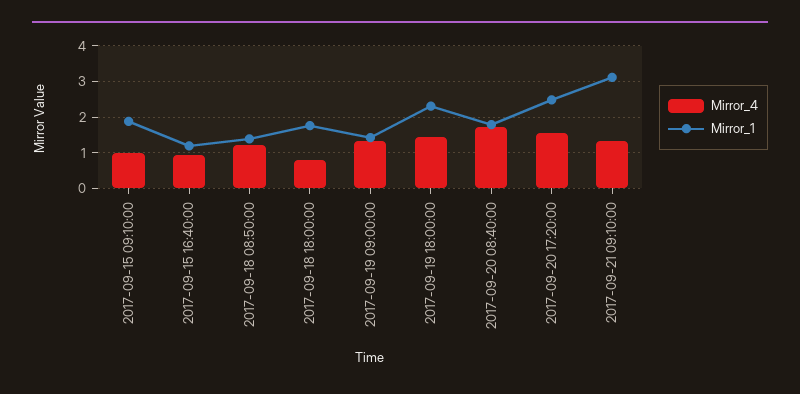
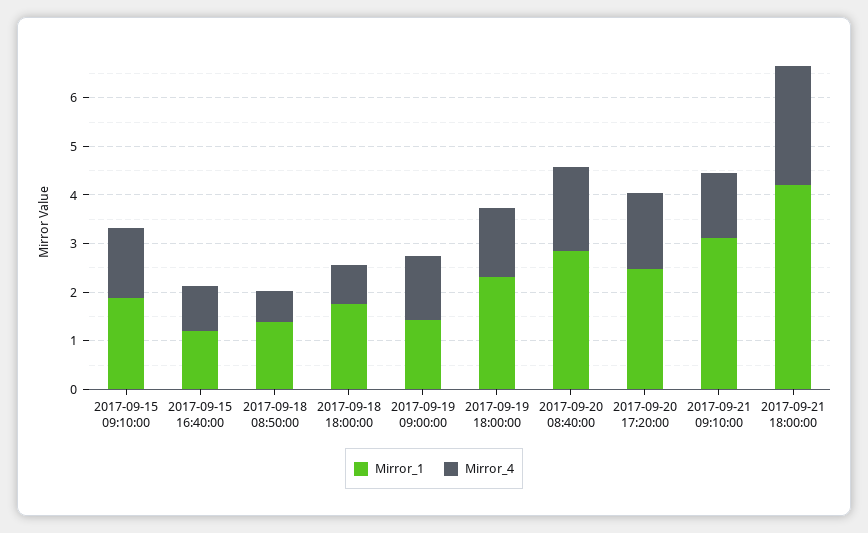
Mirror_4, 2017-09-15 09:10:00: 1 -> 1.4
Mirror_4, 2017-09-18 08:50:00: 1.2 -> 0.6
Mirror_1, 2017-09-20 08:40:00: 1.8 -> 2.8
Mirror_1, 2017-09-21 18:00:00: none -> 4.2
Mirror_4, 2017-09-21 18:00:00: none -> 2.4

